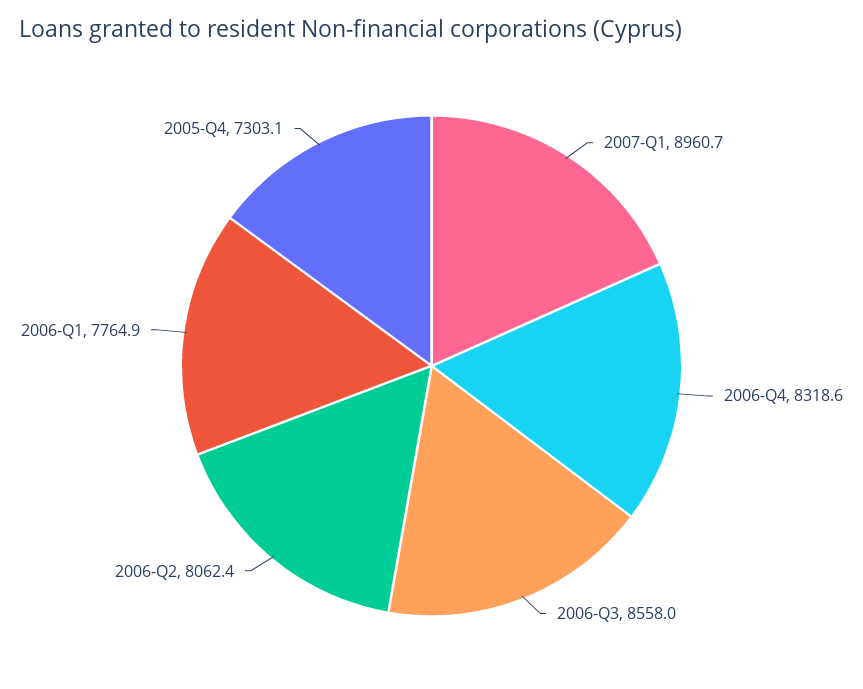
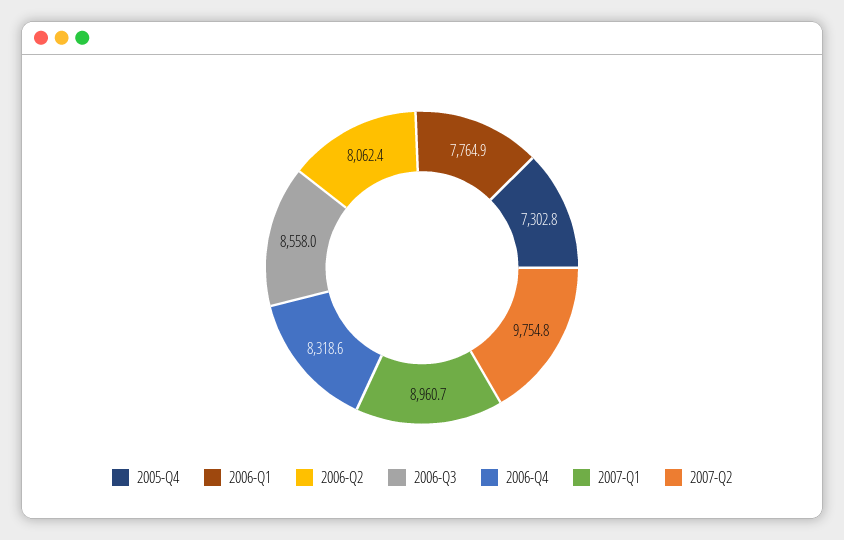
2005-Q4: 7303.1 -> 7302.8
2007-Q2: none -> 9754.8

